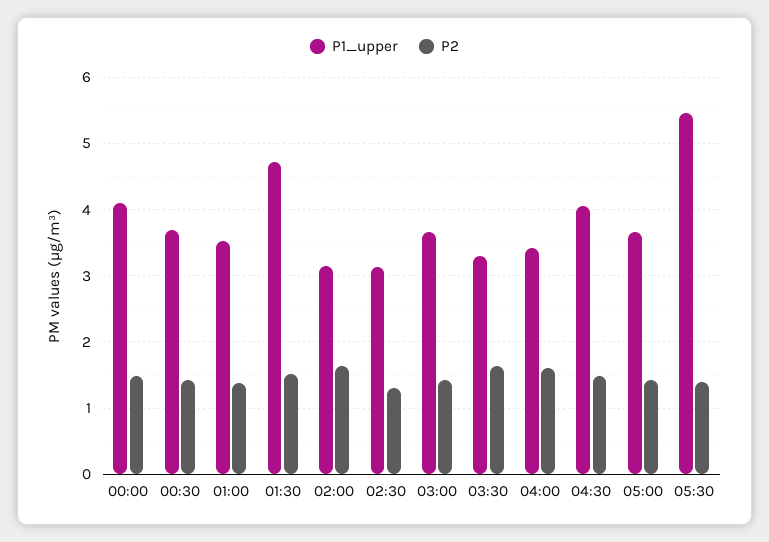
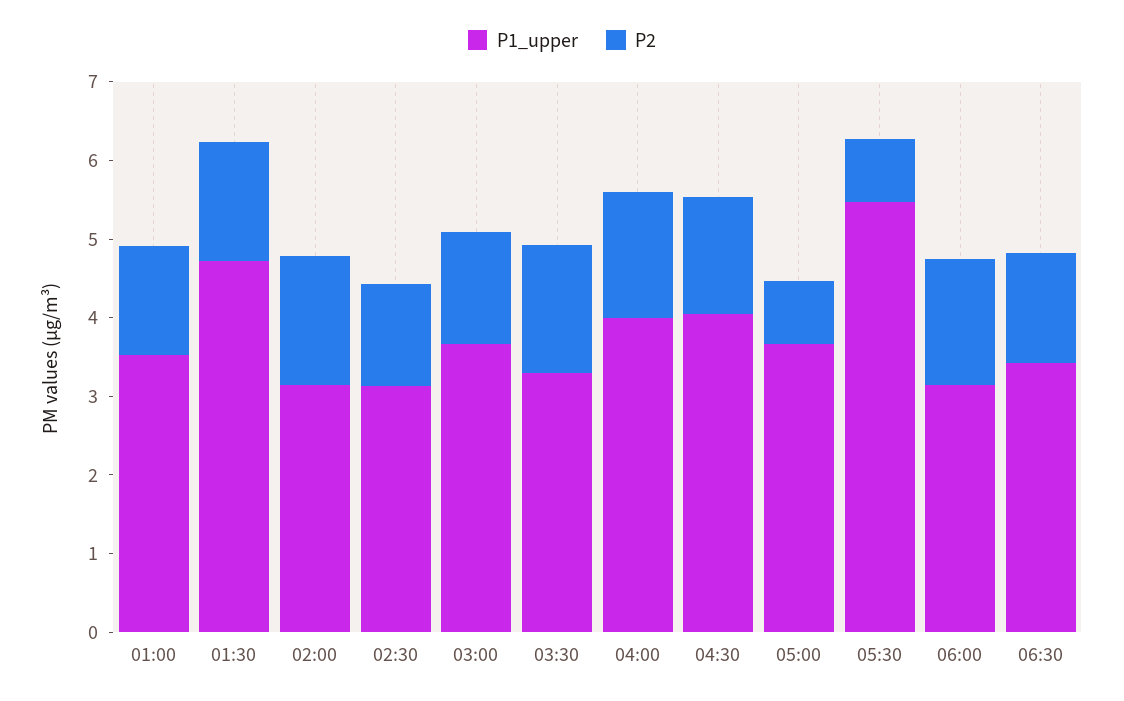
P1_upper, 00:00: 4.1 -> none
P2, 00:00: 1.5 -> none
P1_upper, 00:30: 3.7 -> none
P2, 00:30: 1.4 -> none
P1_upper, 04:00: 3.4 -> 4
P2, 05:00: 1.4 -> 0.8
P2, 05:30: 1.4 -> 0.8
P1_upper, 06:00: none -> 3.2
P2, 06:00: none -> 1.6
P1_upper, 06:30: none -> 3.4
P2, 06:30: none -> 1.4

